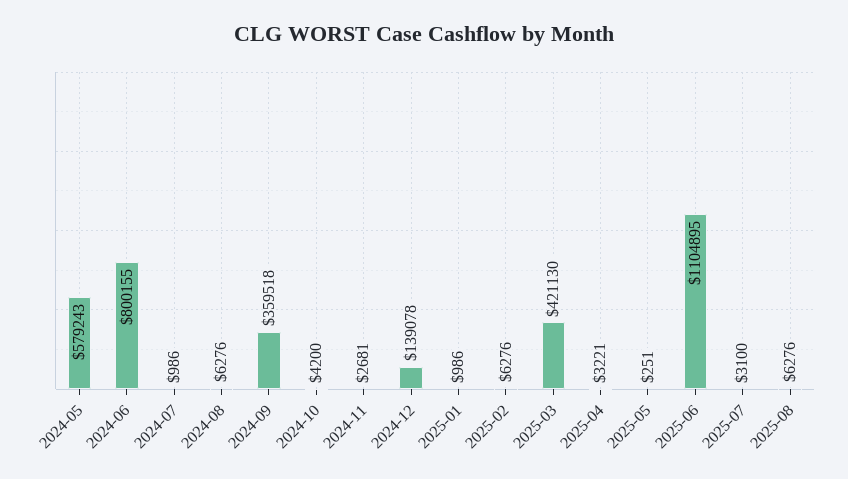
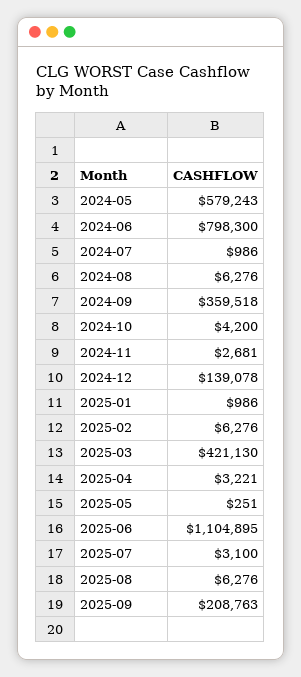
2024-06: 800155 -> 798300
2025-09: none -> 208763

